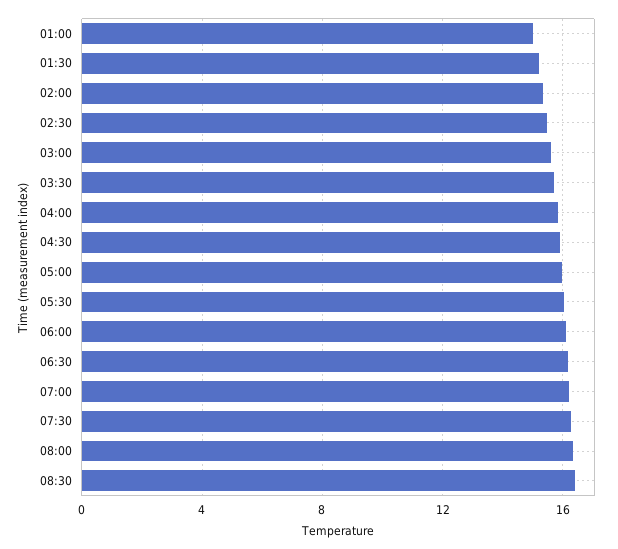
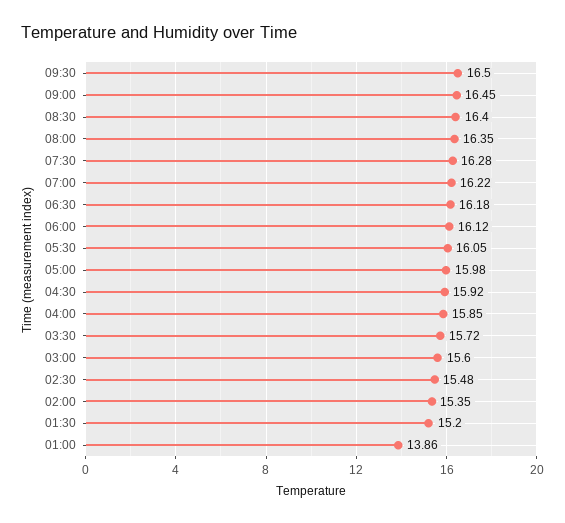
01:00: 15 -> 13.86
09:30: none -> 16.5
09:00: none -> 16.45

